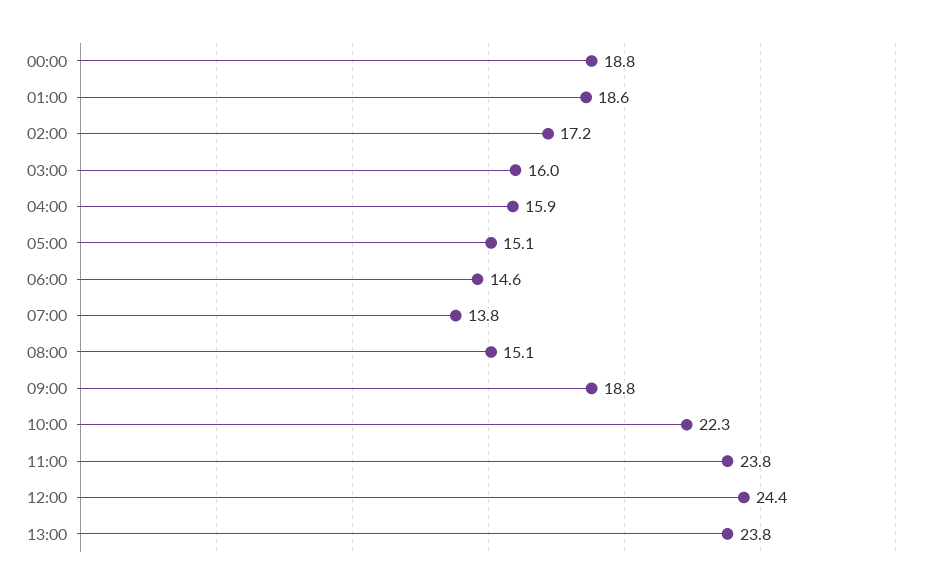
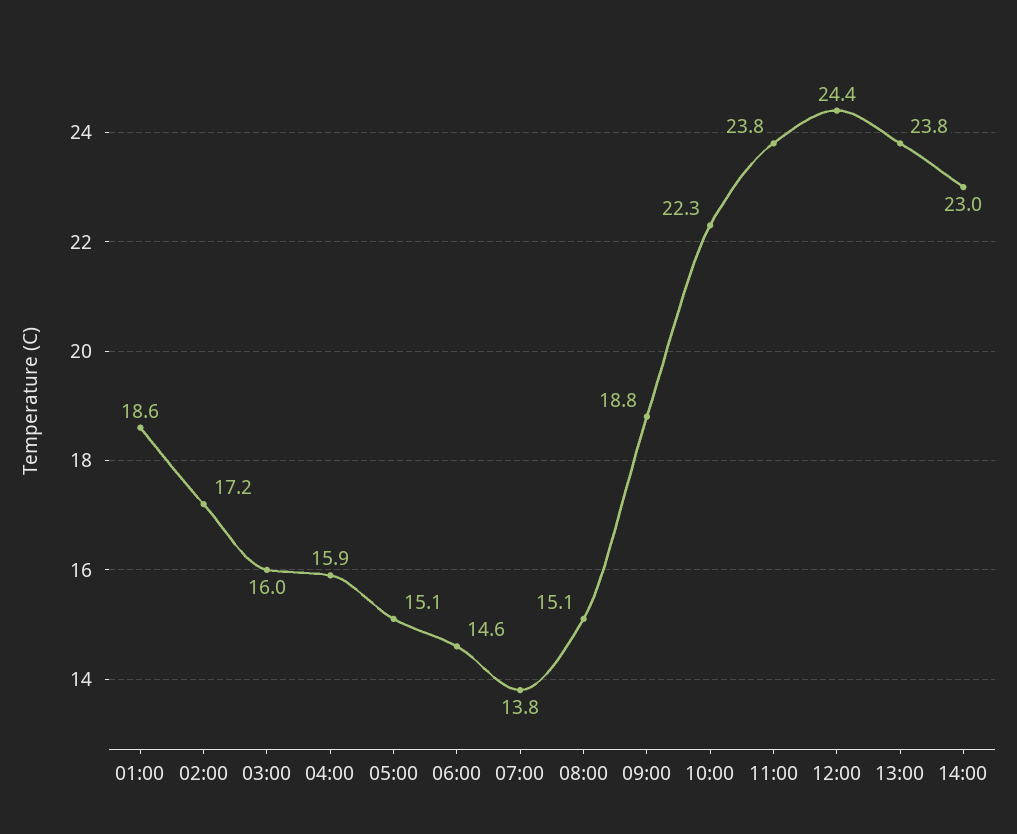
00:00: 18.8 -> none
14:00: none -> 23

